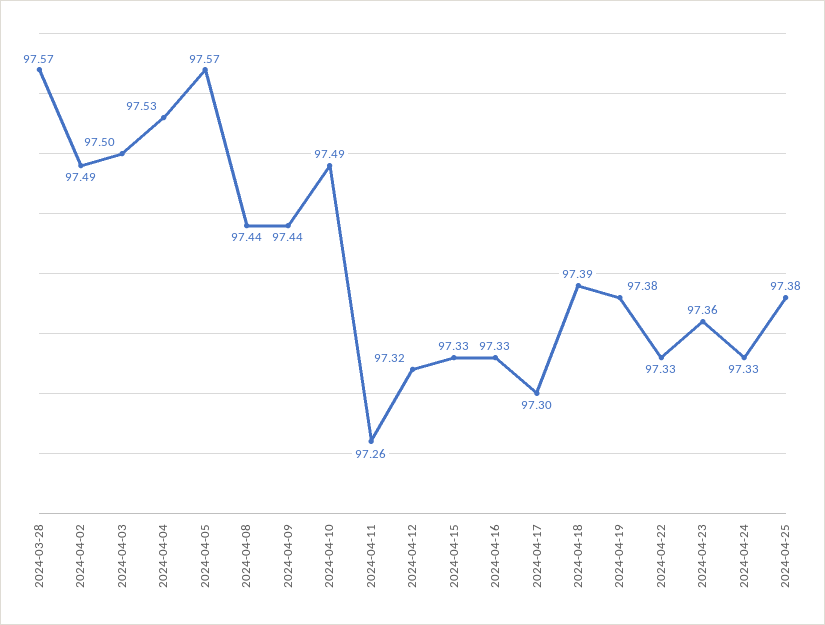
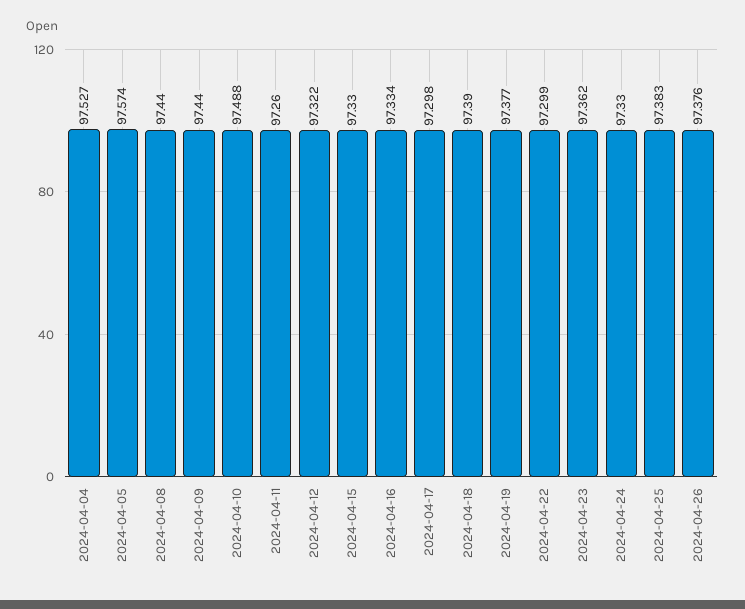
2024-03-28: 97.57 -> none
2024-04-02: 97.49 -> none
2024-04-03: 97.5 -> none
2024-04-22: 97.33 -> 97.299
2024-04-26: none -> 97.376

